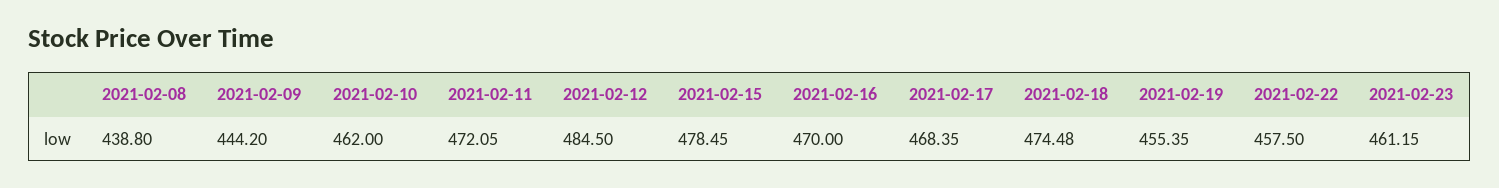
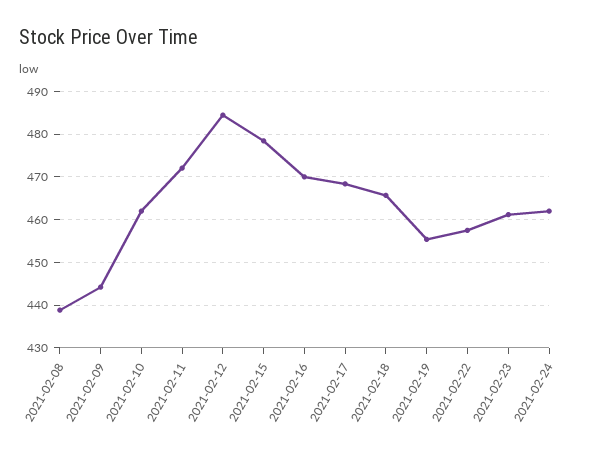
2021-02-18: 474.48 -> 466
2021-02-24: none -> 462

